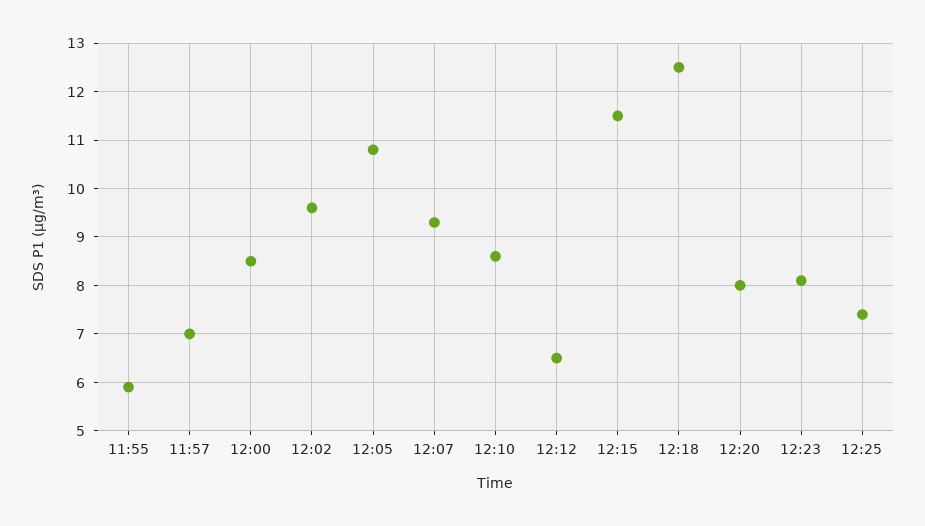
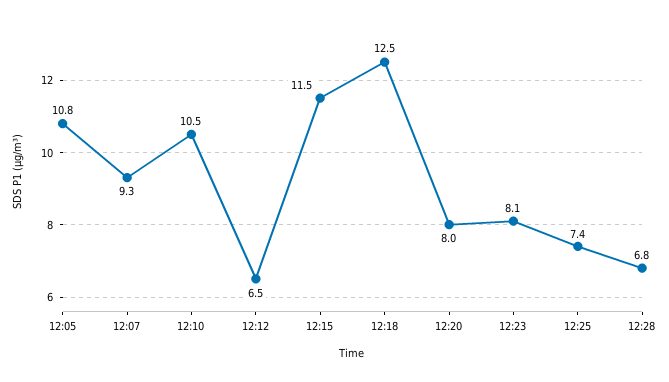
11:55: 6 -> none
11:57: 7 -> none
12:00: 8.5 -> none
12:02: 9.5 -> none
12:10: 8.5 -> 10.5
12:28: none -> 6.8

